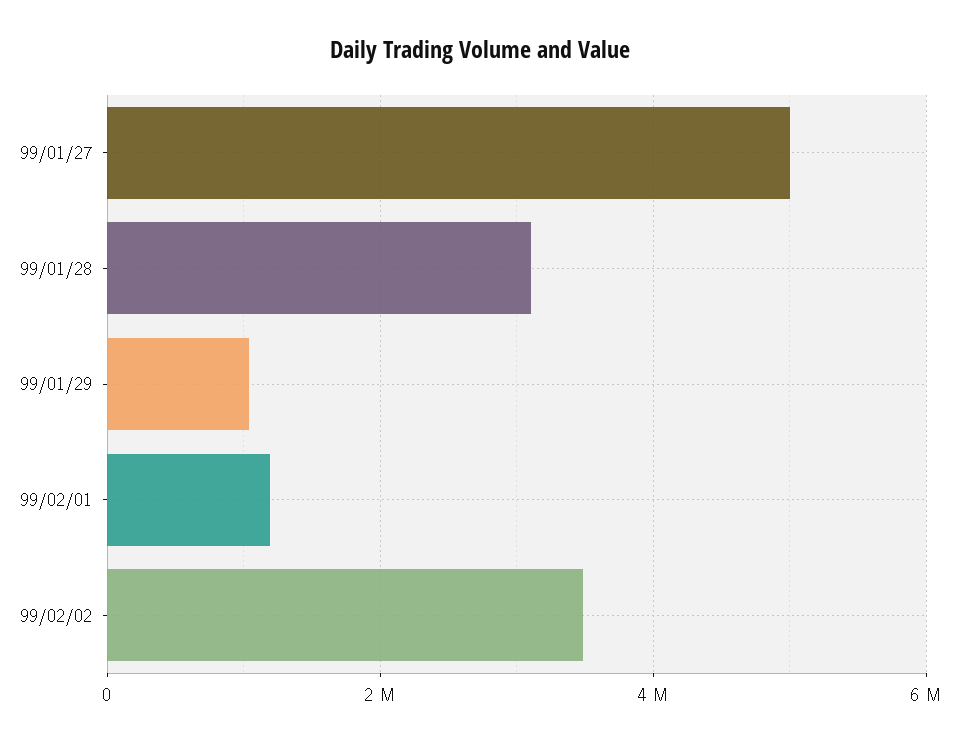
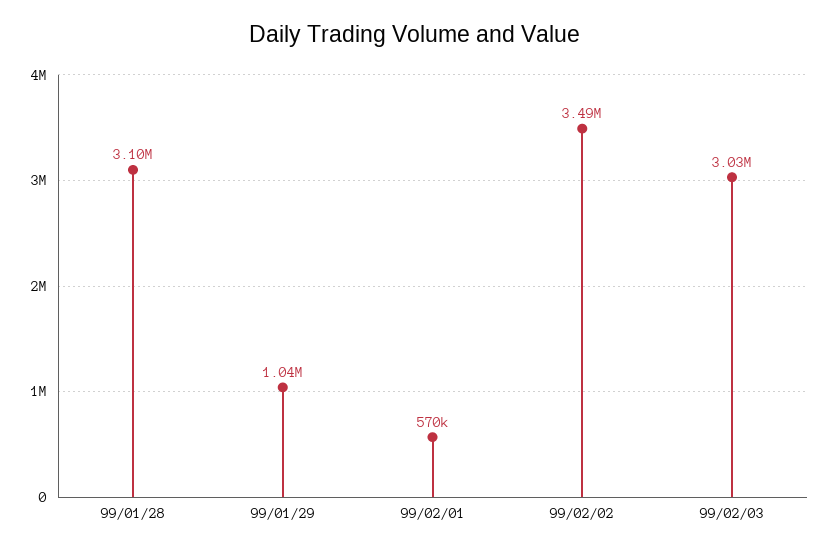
99/01/27: 5000000 -> none
99/02/01: 1200000 -> 570000
99/02/03: none -> 3030000

